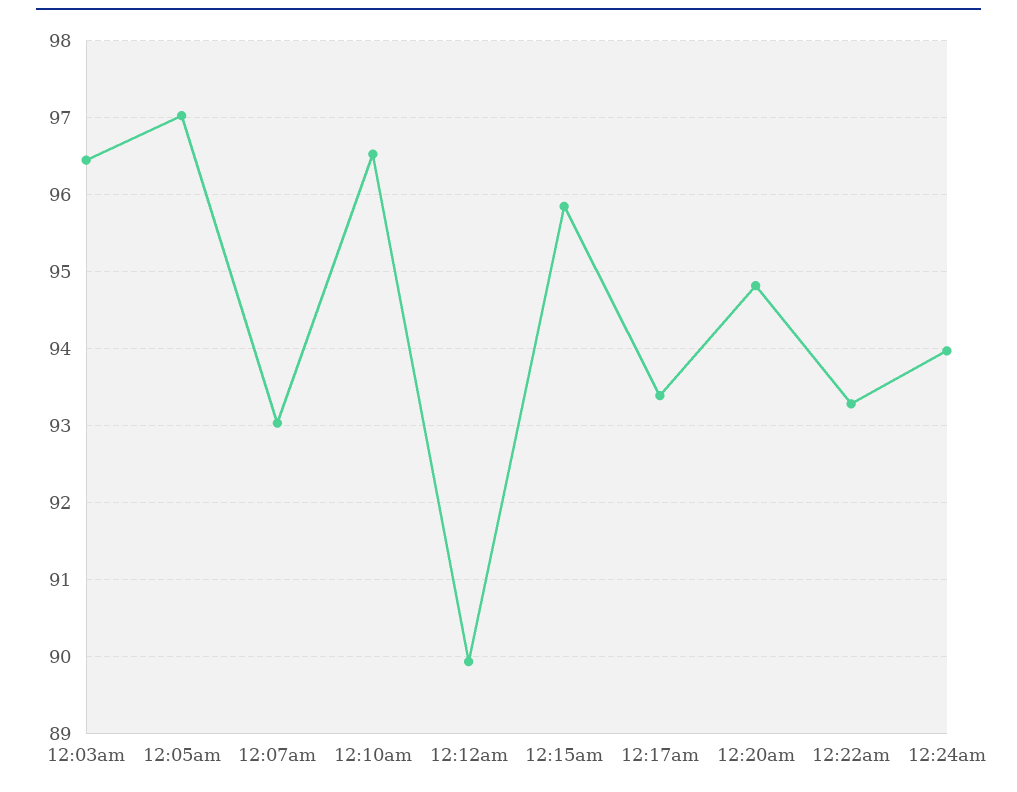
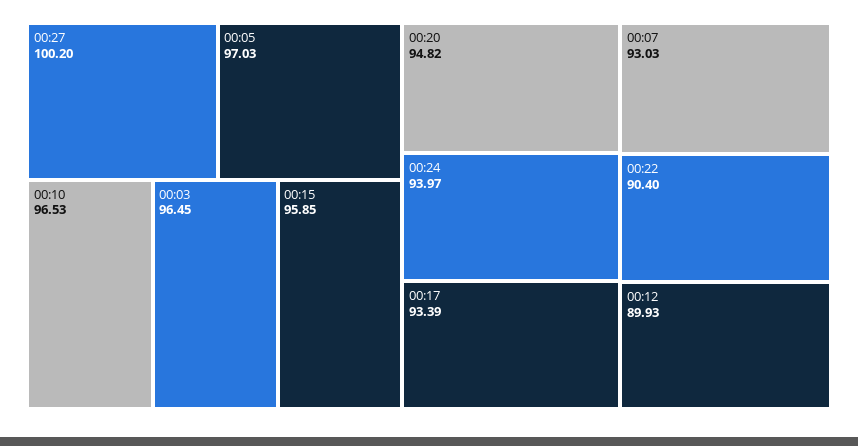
12:22am: 93.3 -> 90.4
00:27: none -> 100.2

